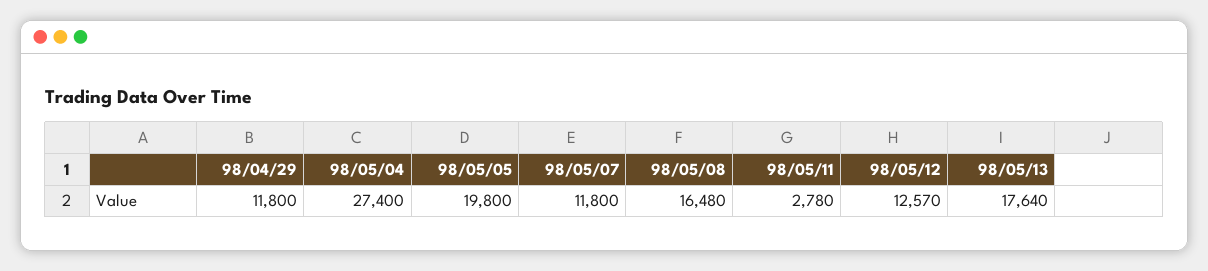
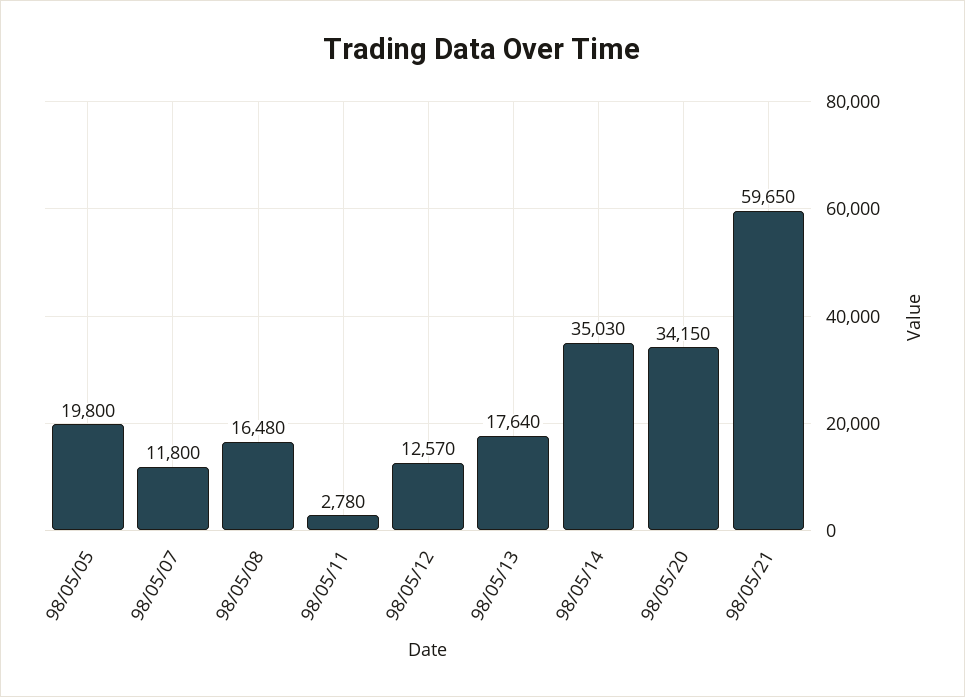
98/04/29: 11800 -> none
98/05/04: 27400 -> none
98/05/14: none -> 35030
98/05/20: none -> 34150
98/05/21: none -> 59650

